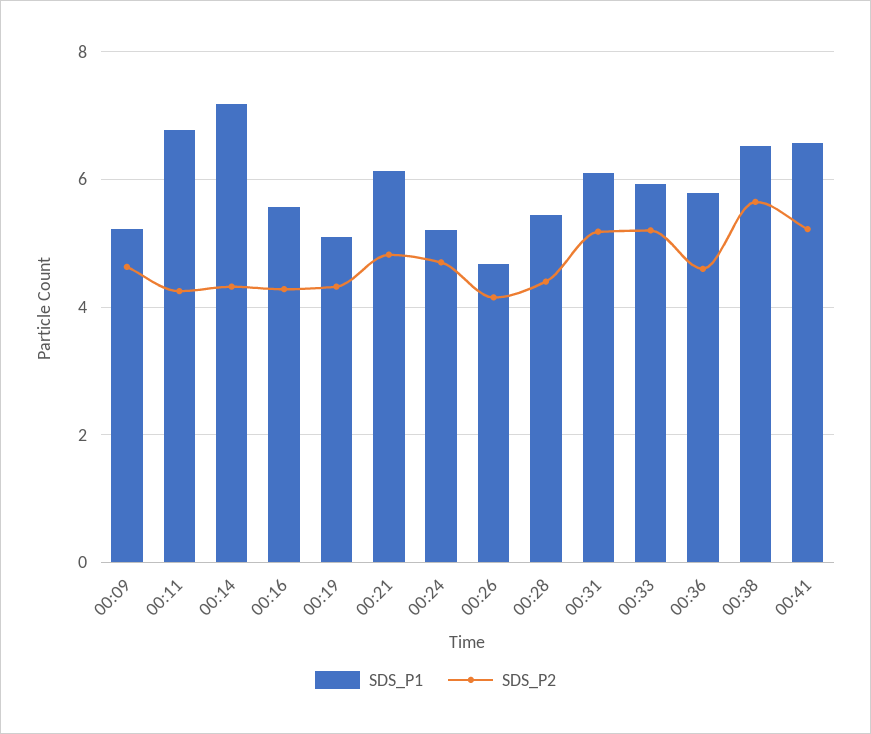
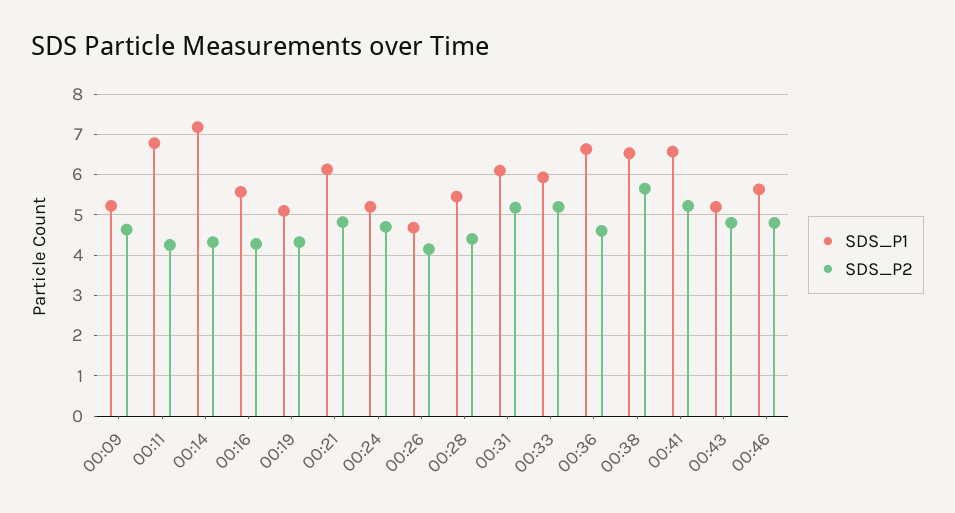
SDS_P1, 00:36: 5.8 -> 6.6
SDS_P1, 00:43: none -> 5.2
SDS_P2, 00:43: none -> 4.8
SDS_P1, 00:46: none -> 5.6
SDS_P2, 00:46: none -> 4.8

